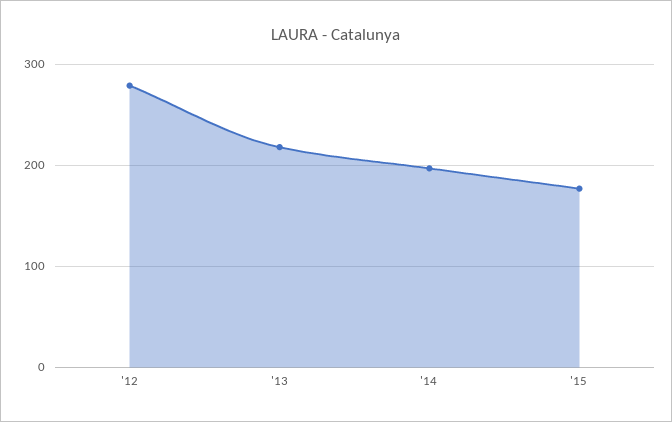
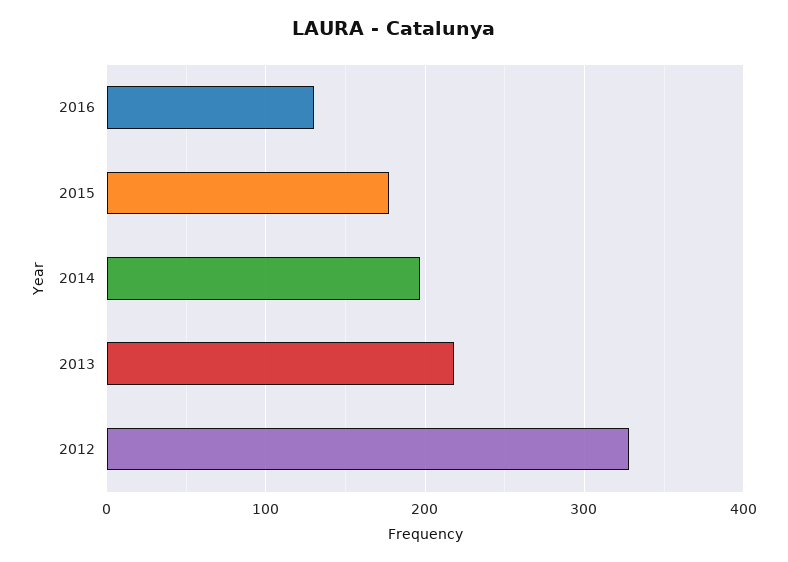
'12: 280 -> 330
2016: none -> 130

